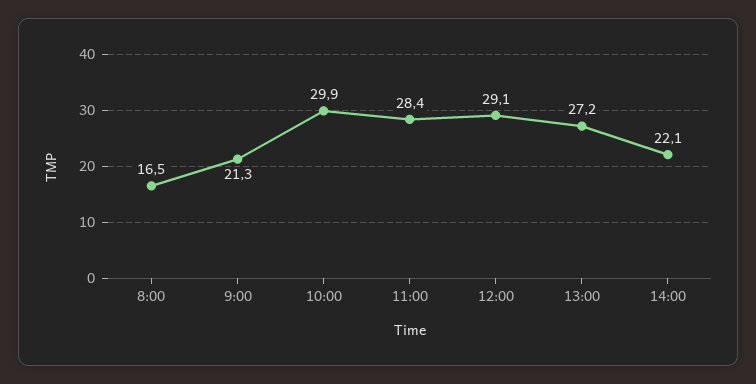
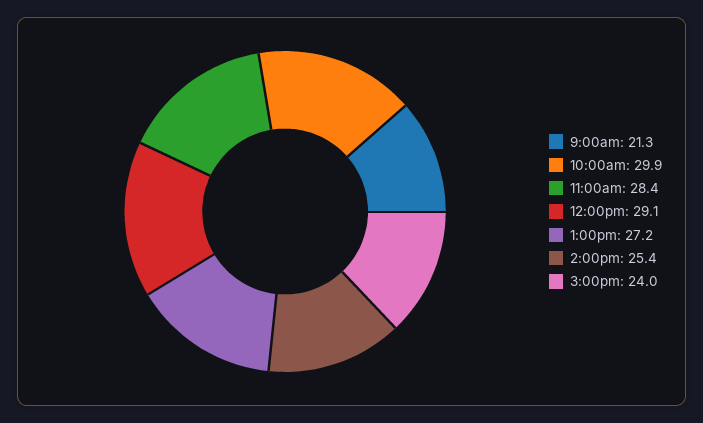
8:00: 16.5 -> none
14:00: 22.1 -> 25.4
3:00pm: none -> 24

